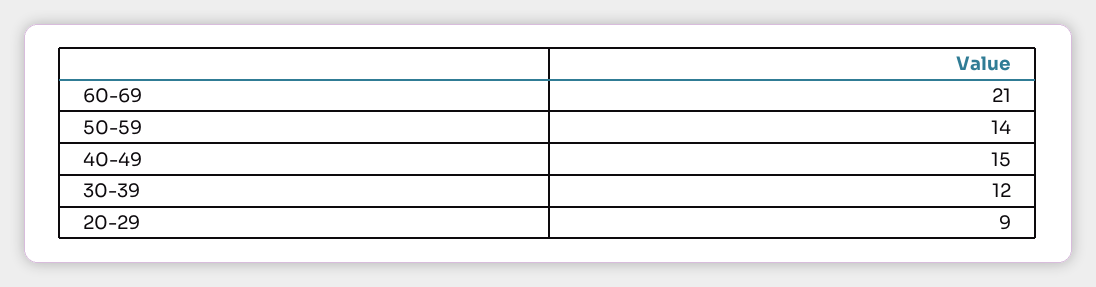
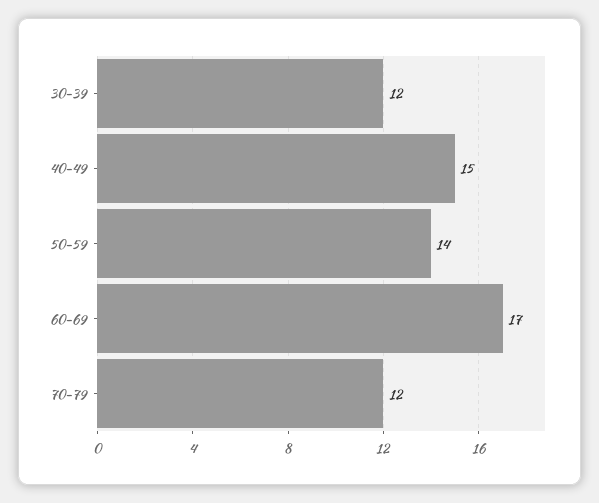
60-69: 21 -> 17
20-29: 9 -> none
70-79: none -> 12

